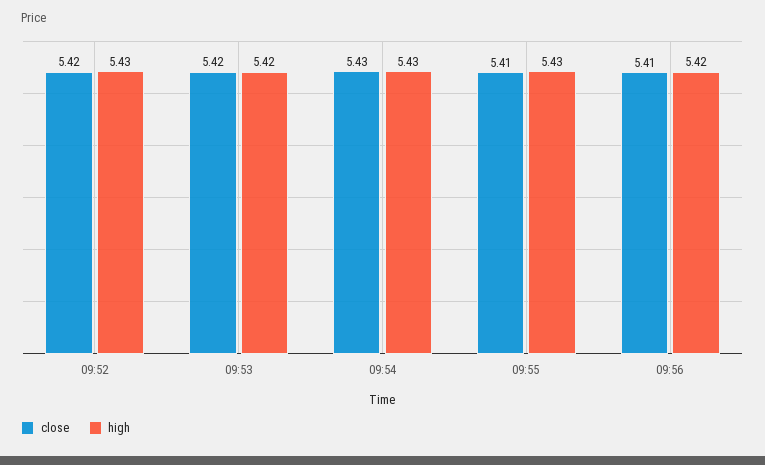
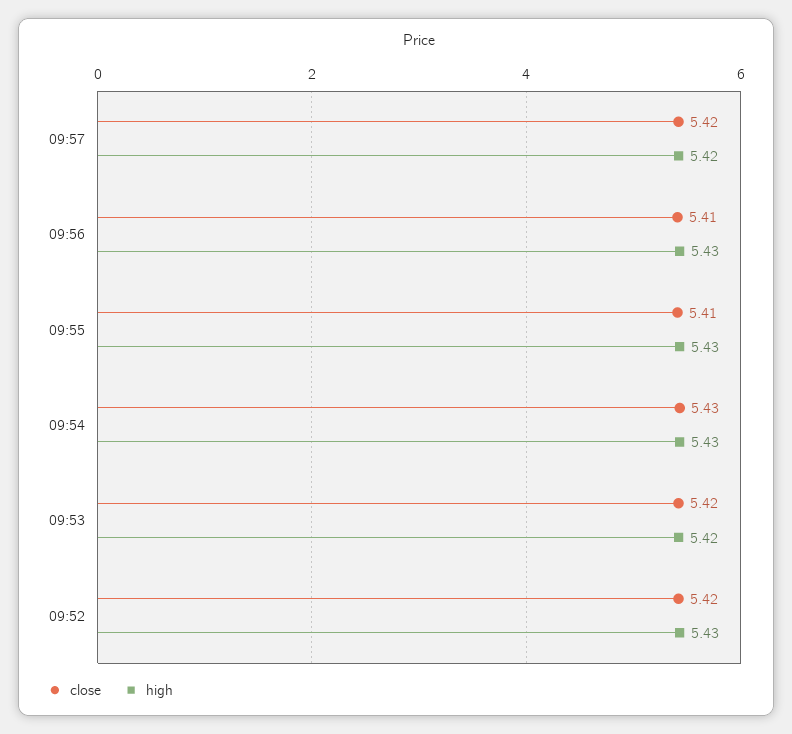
high, 09:56: 5.42 -> 5.43
close, 09:57: none -> 5.42
high, 09:57: none -> 5.42

